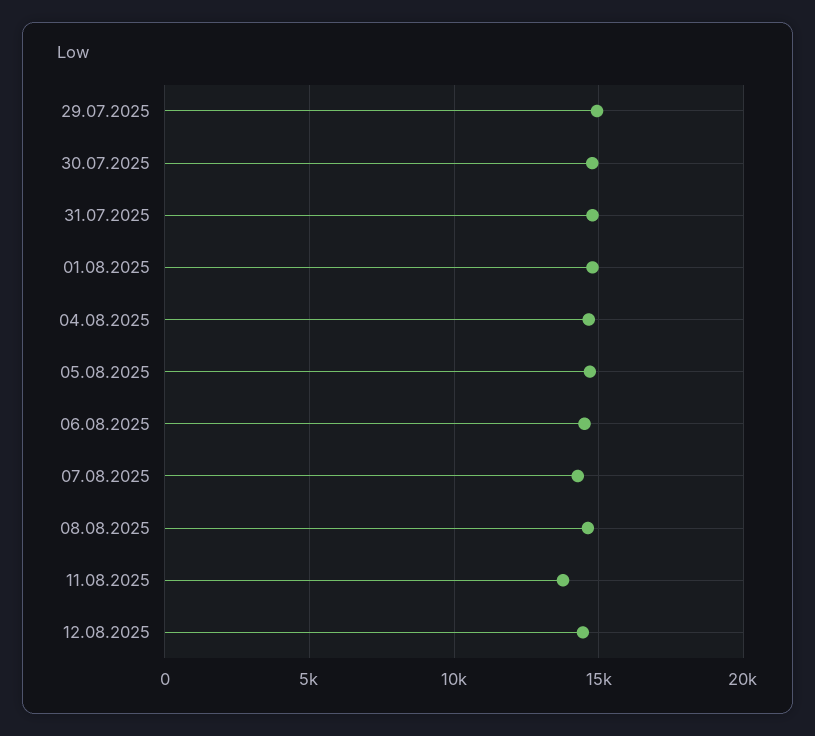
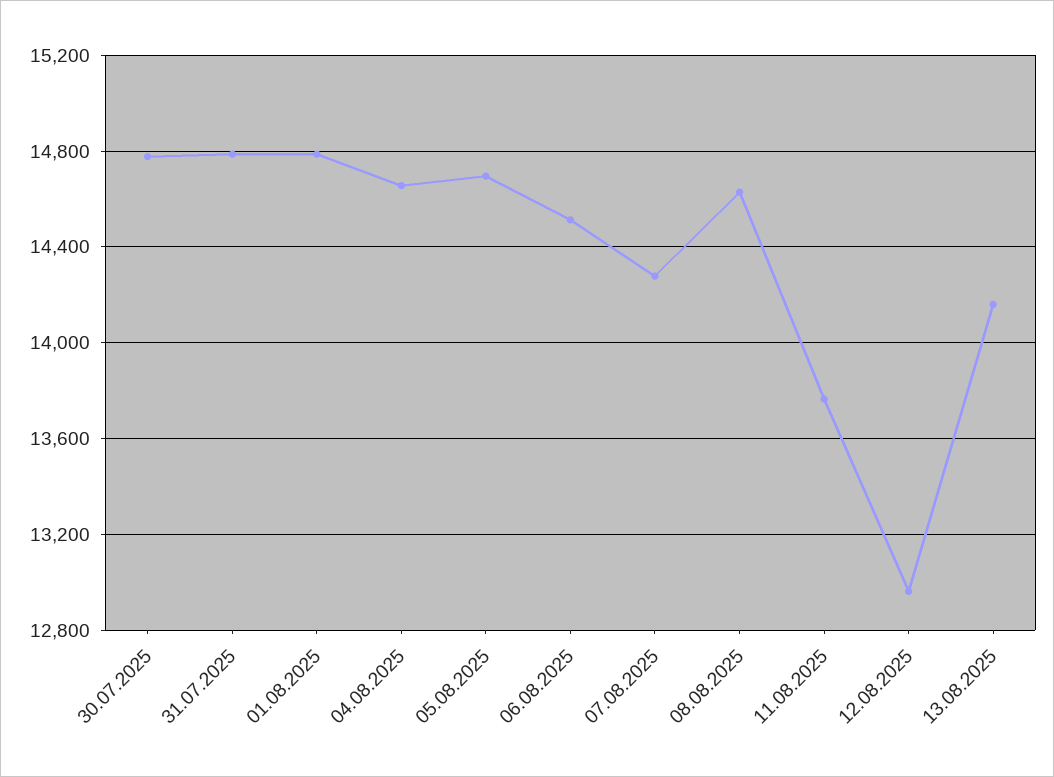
29.07.2025: 15000 -> none
12.08.2025: 14500 -> 12950
13.08.2025: none -> 14150

